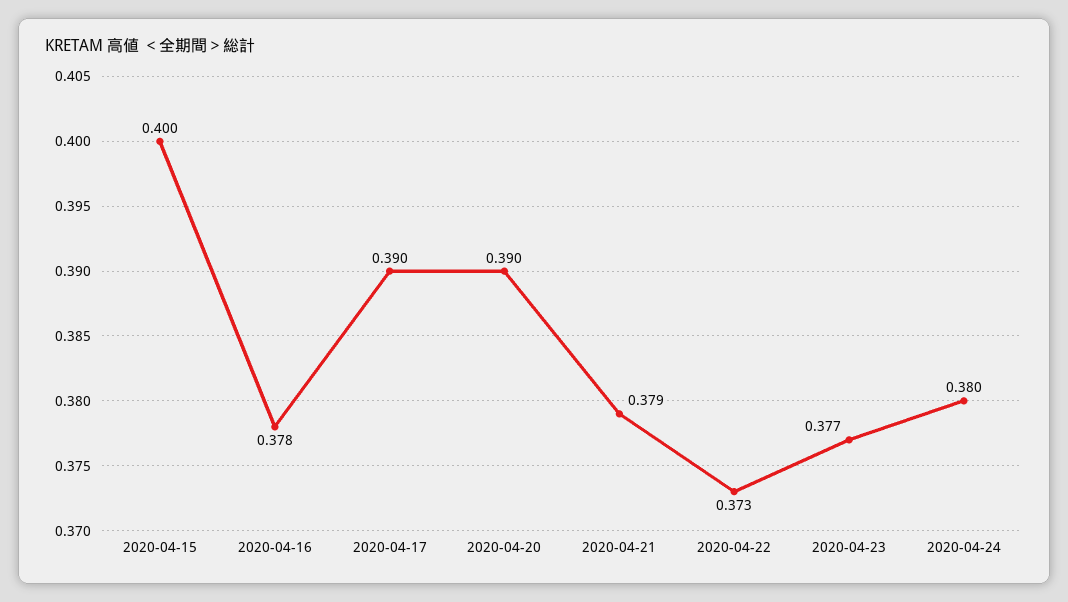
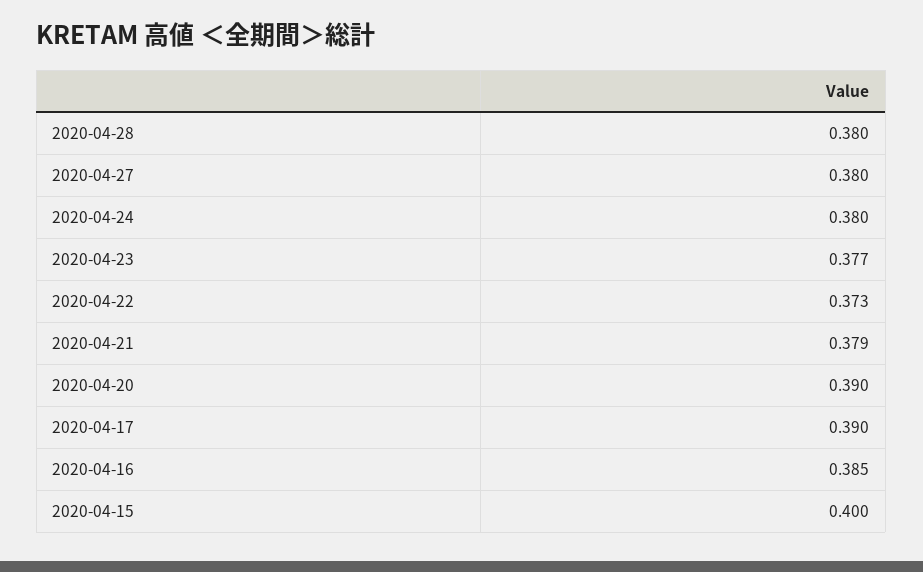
2020-04-16: 0.378 -> 0.385
2020-04-28: none -> 0.38
2020-04-27: none -> 0.38

